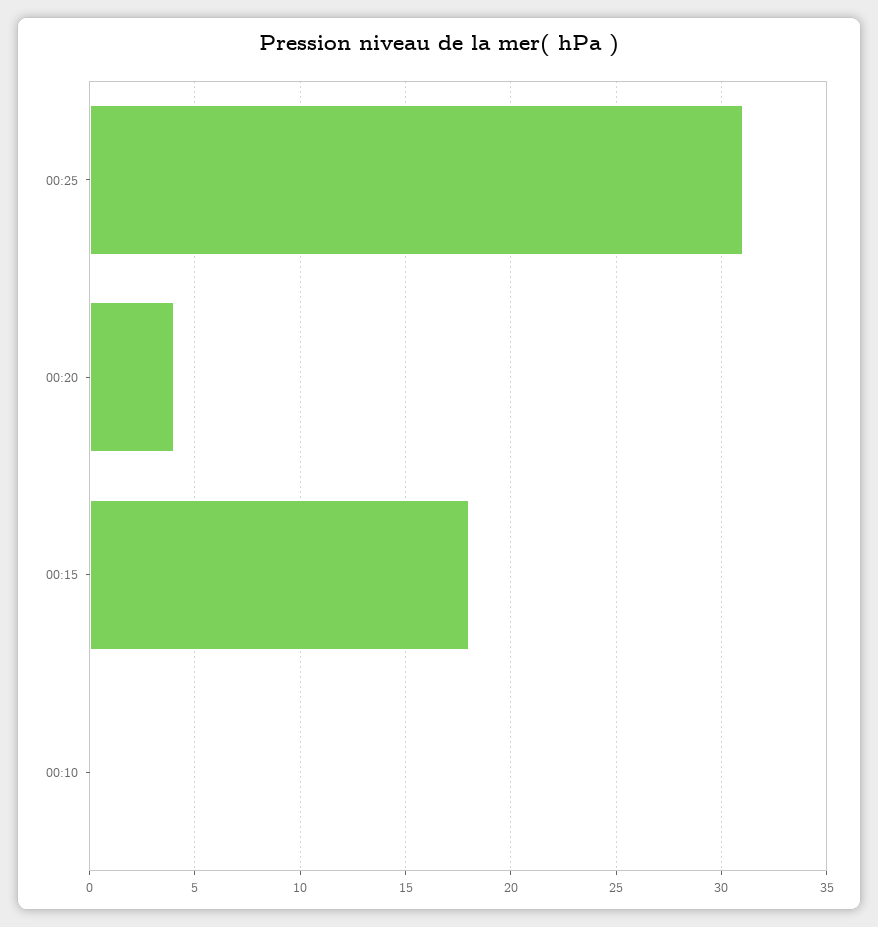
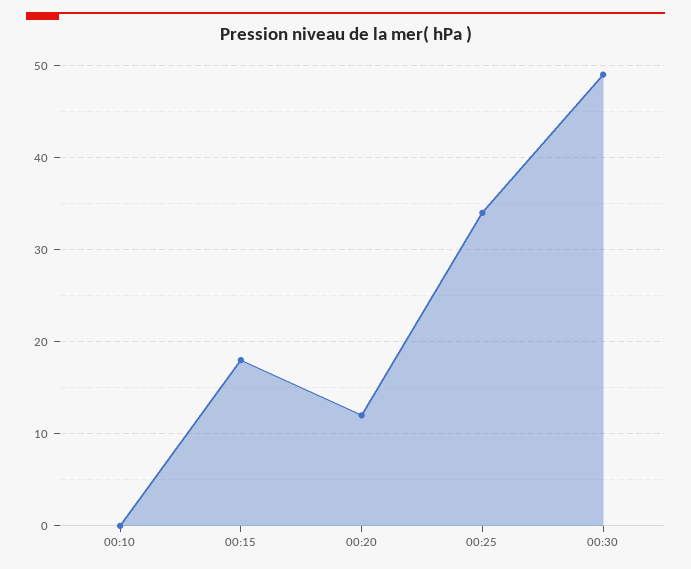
00:25: 31 -> 34
00:20: 4 -> 12
00:30: none -> 49

